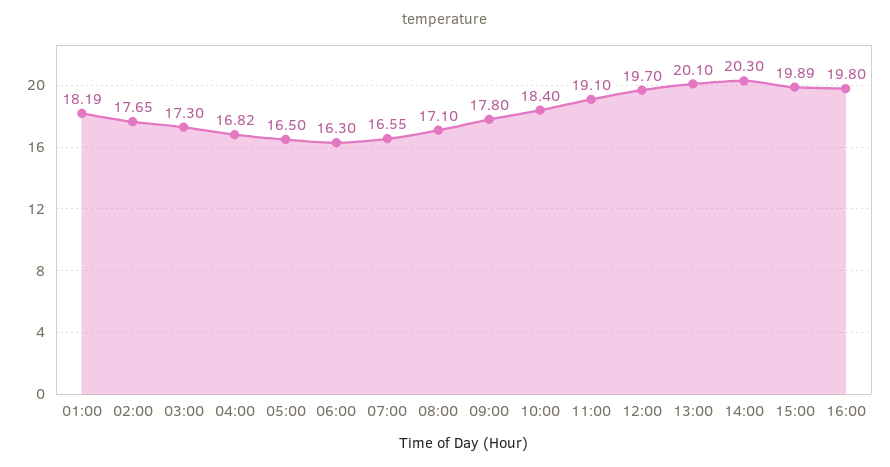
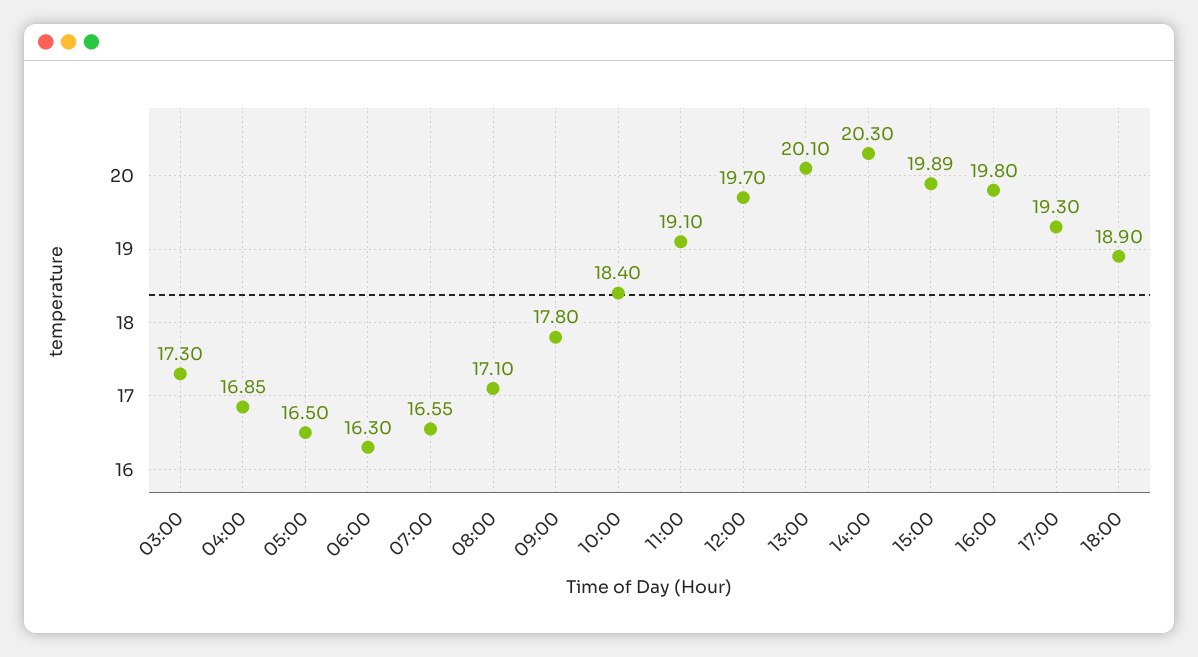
01:00: 18.19 -> none
02:00: 17.65 -> none
04:00: 16.82 -> 16.85
17:00: none -> 19.3
18:00: none -> 18.9

